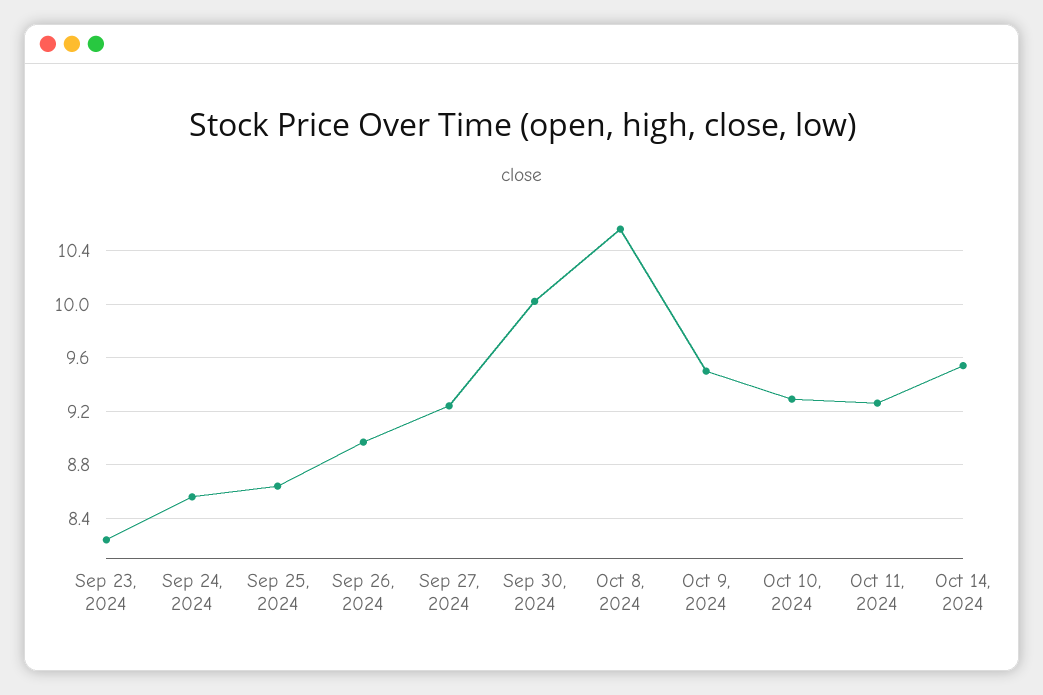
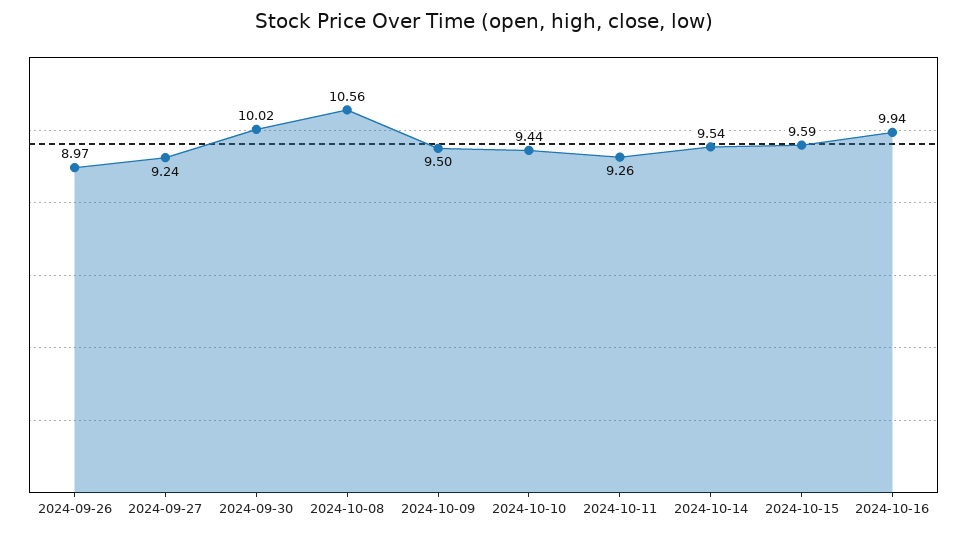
Sep 23, 2024: 8.25 -> none
Sep 24, 2024: 8.55 -> none
Sep 25, 2024: 8.65 -> none
Oct 10, 2024: 9.3 -> 9.44
2024-10-15: none -> 9.59
2024-10-16: none -> 9.94

